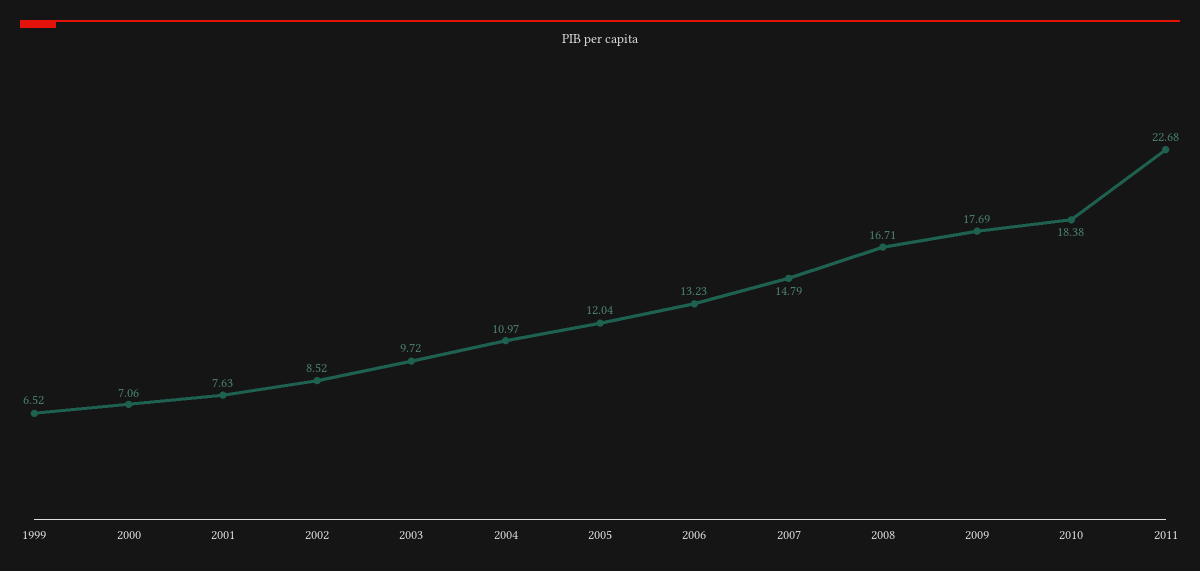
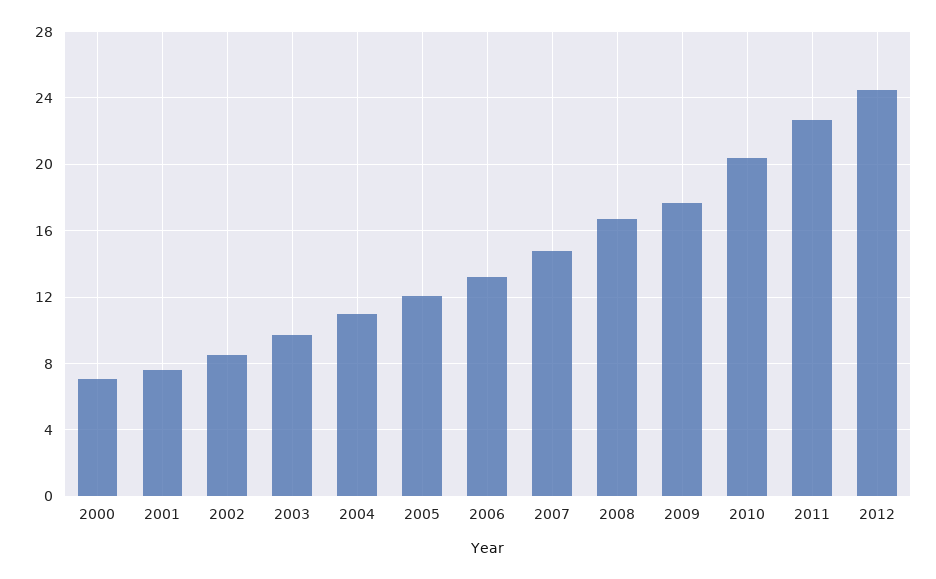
1999: 6.52 -> none
2010: 18.38 -> 20.5
2012: none -> 24.5

